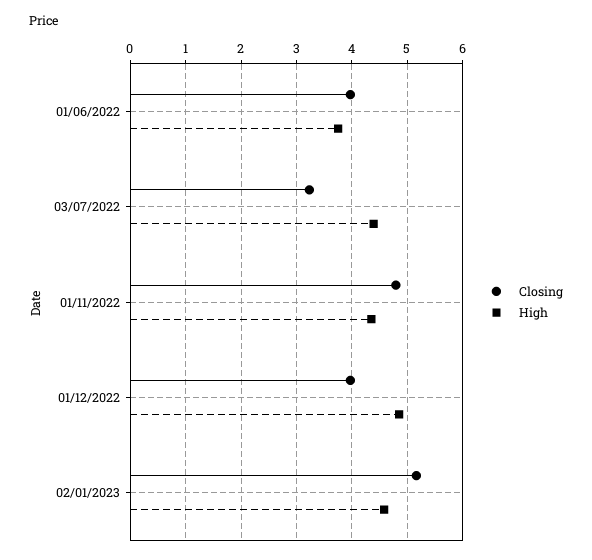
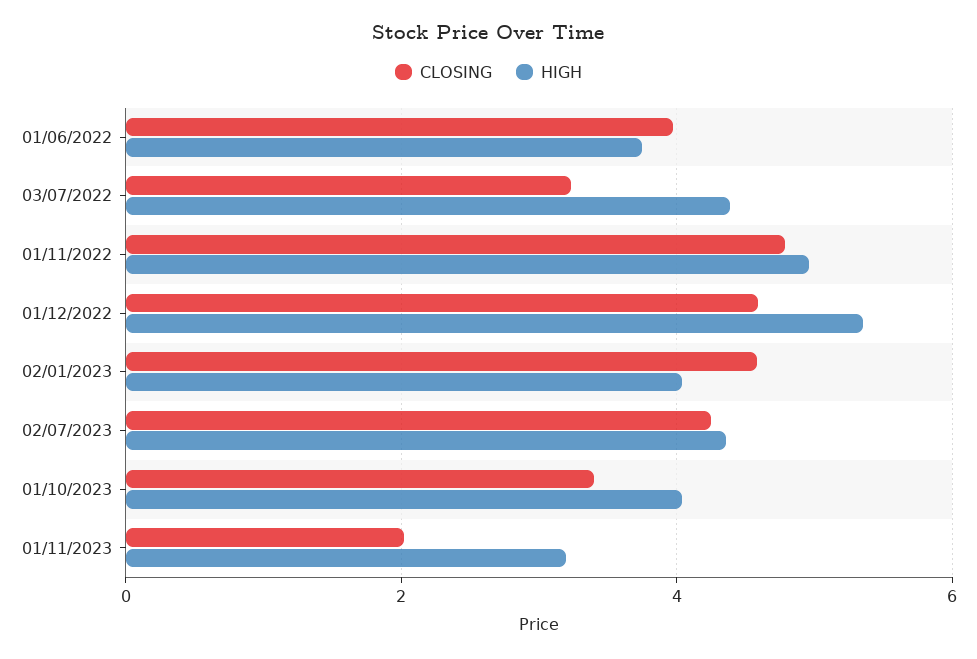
High, 01/11/2022: 4.4 -> 5
Closing, 01/12/2022: 4 -> 4.6
High, 01/12/2022: 4.8 -> 5.4
Closing, 02/01/2023: 5.2 -> 4.6
High, 02/01/2023: 4.6 -> 4
Closing, 02/07/2023: none -> 4.2
High, 02/07/2023: none -> 4.4
Closing, 01/10/2023: none -> 3.4
High, 01/10/2023: none -> 4
Closing, 01/11/2023: none -> 2
High, 01/11/2023: none -> 3.2

